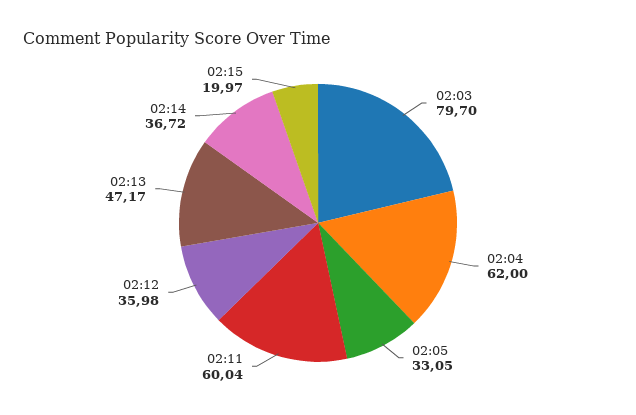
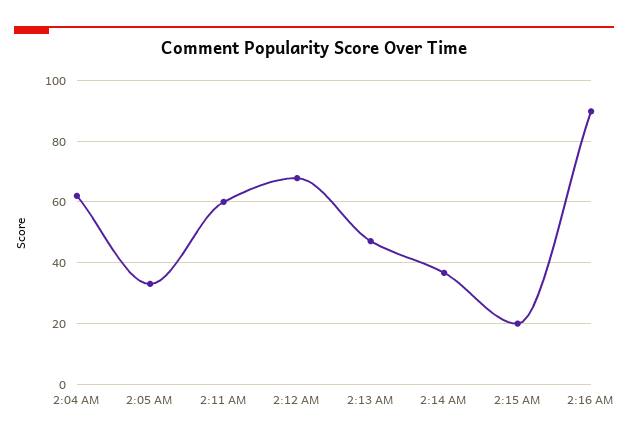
02:03: 79.7 -> none
02:12: 35.98 -> 68
2:16 AM: none -> 90

